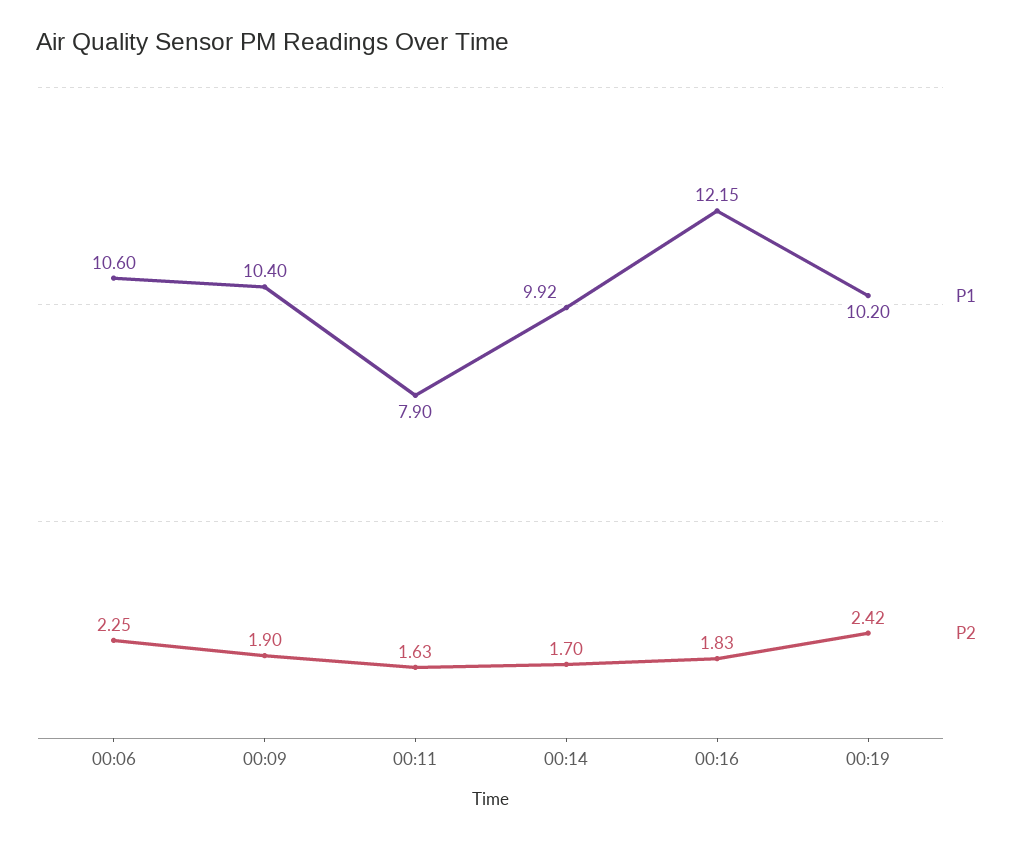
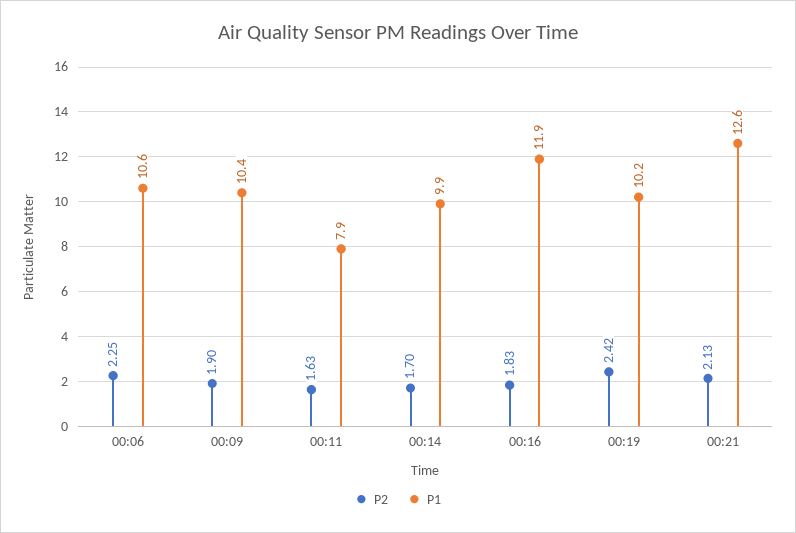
P1, 00:16: 12.15 -> 11.9
P2, 00:21: none -> 2.13
P1, 00:21: none -> 12.6

